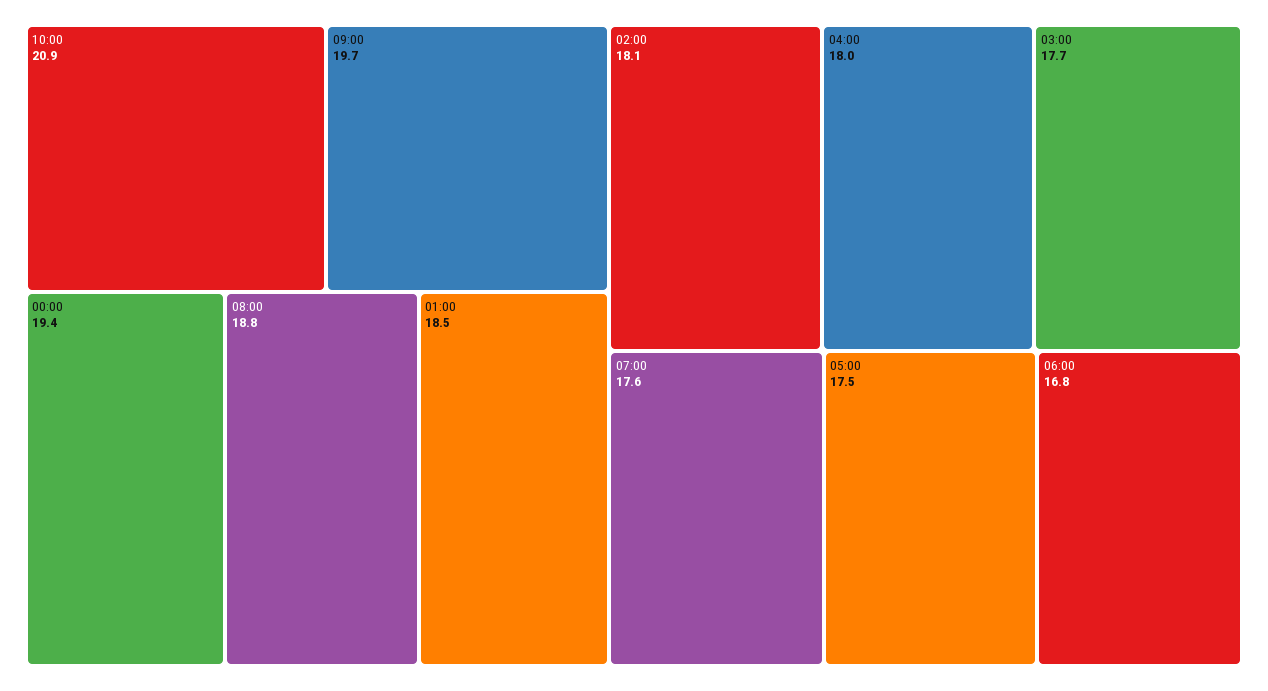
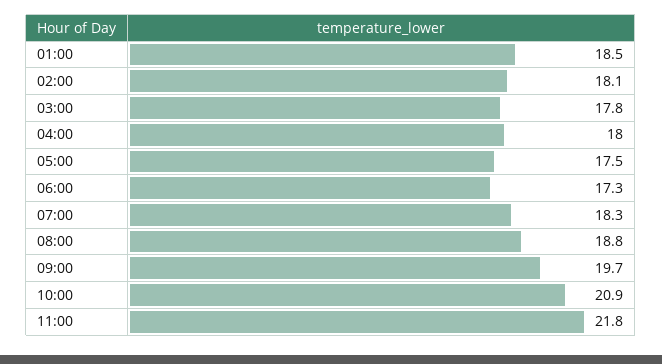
00:00: 19.4 -> none
03:00: 17.7 -> 17.8
07:00: 17.6 -> 18.3
06:00: 16.8 -> 17.3
11:00: none -> 21.8

